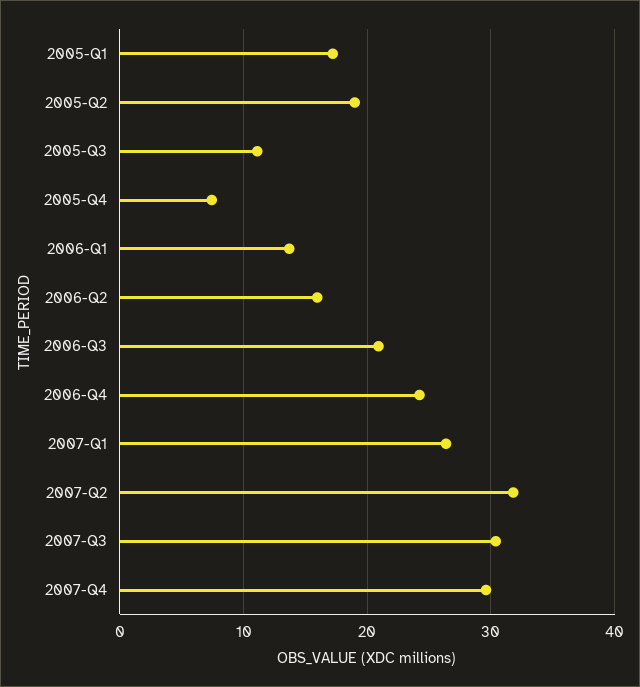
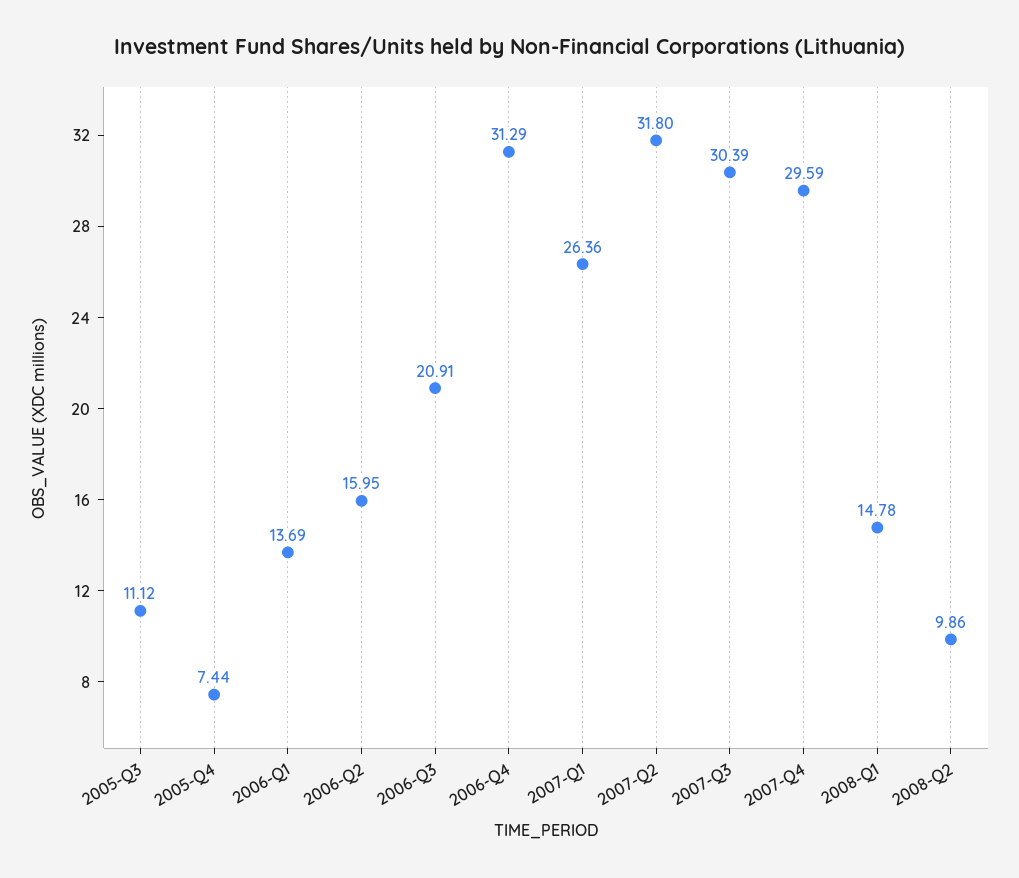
2005-Q1: 17 -> none
2005-Q2: 19 -> none
2006-Q4: 24 -> 31.29
2008-Q1: none -> 14.78
2008-Q2: none -> 9.86

